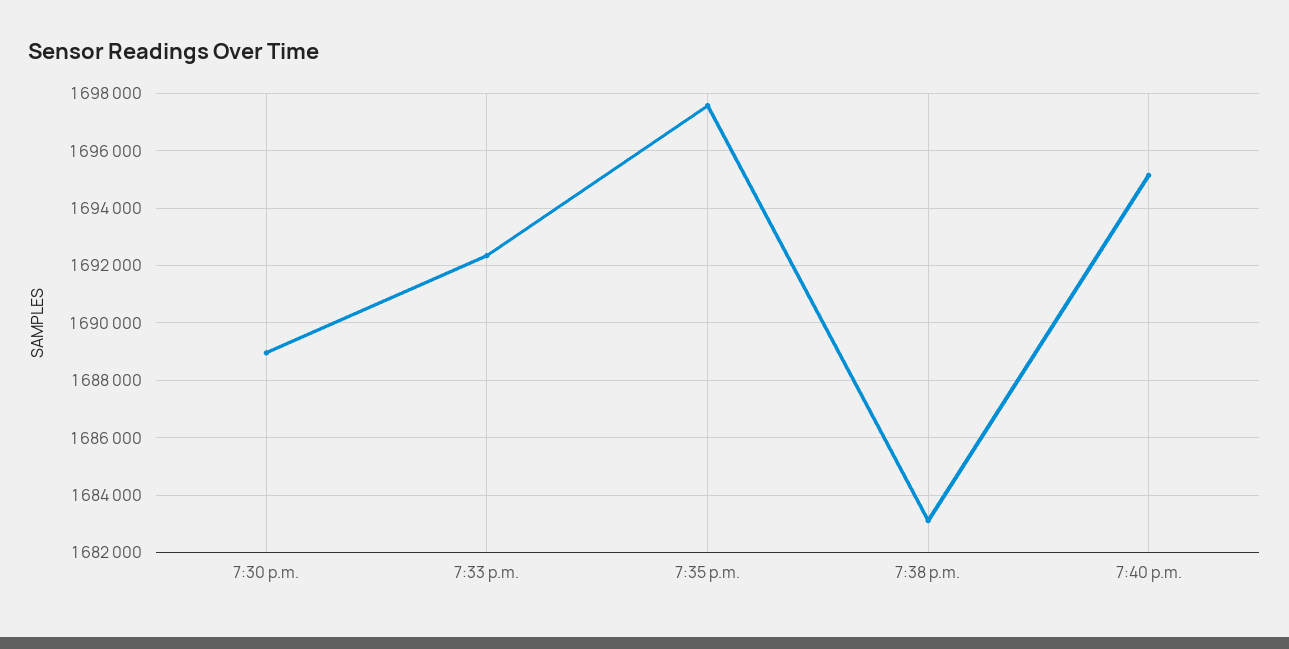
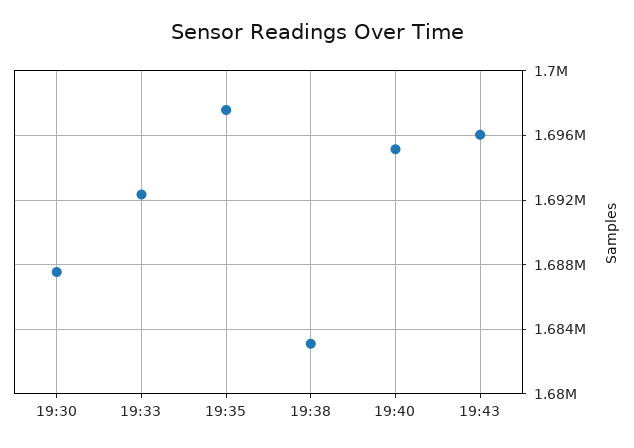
7:30 p.m.: 1689000 -> 1687500
19:43: none -> 1696000

